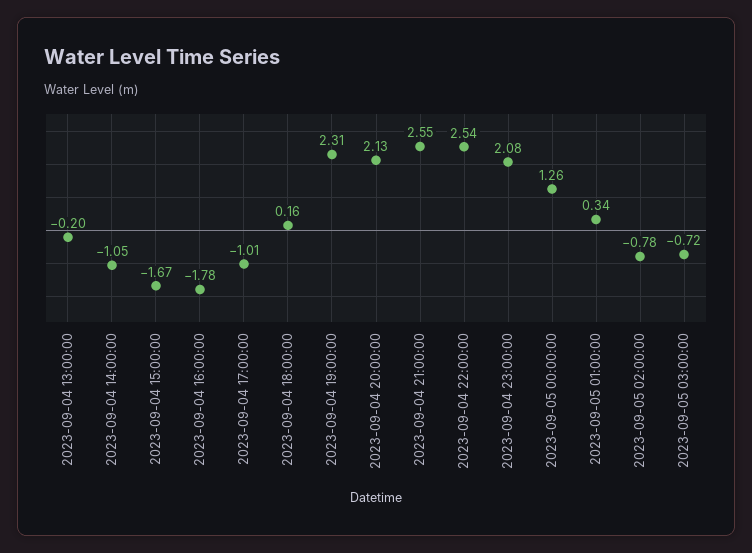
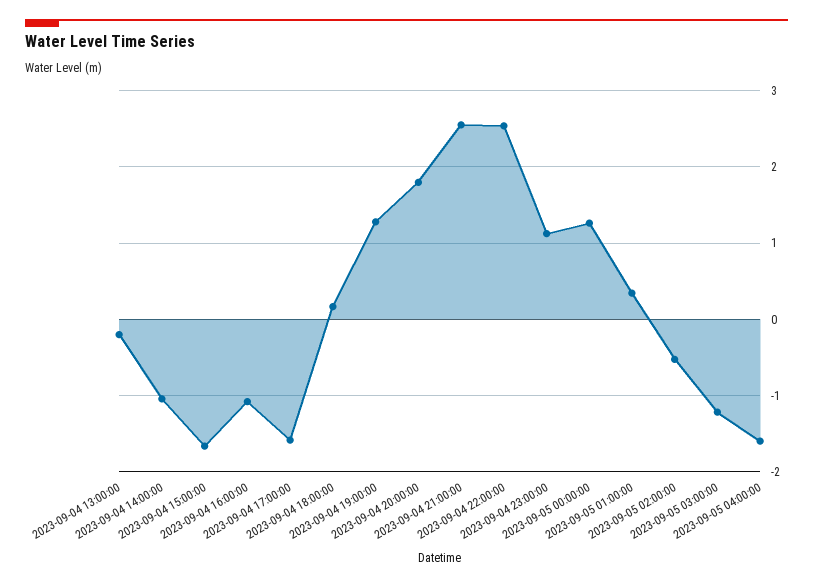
2023-09-04 16:00:00: -1.78 -> -1.1
2023-09-04 17:00:00: -1.01 -> -1.6
2023-09-04 19:00:00: 2.31 -> 1.3
2023-09-04 20:00:00: 2.13 -> 1.8
2023-09-04 23:00:00: 2.08 -> 1.1
2023-09-05 02:00:00: -0.78 -> -0.5
2023-09-05 03:00:00: -0.72 -> -1.2
2023-09-05 04:00:00: none -> -1.6

